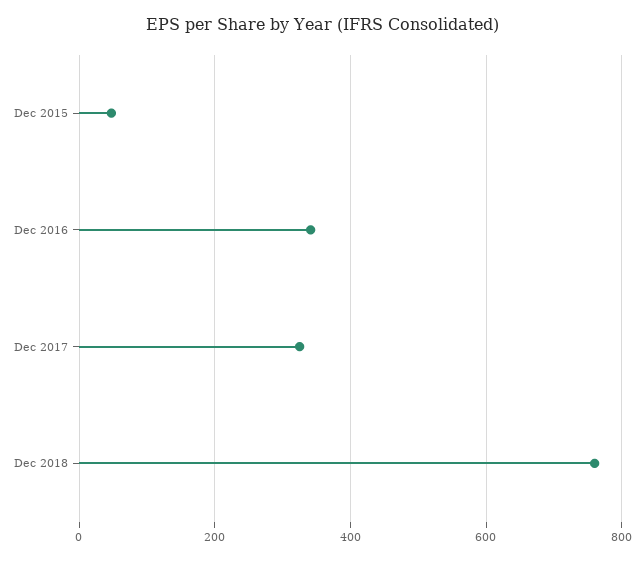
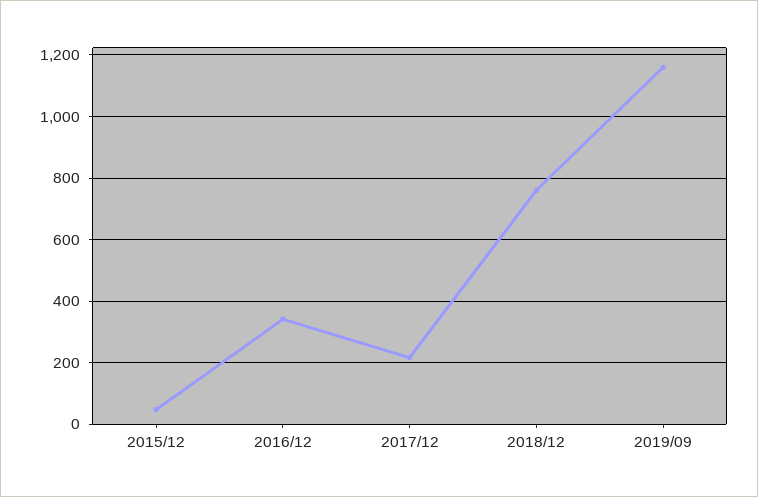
Dec 2017: 320 -> 220
2019/09: none -> 1160

